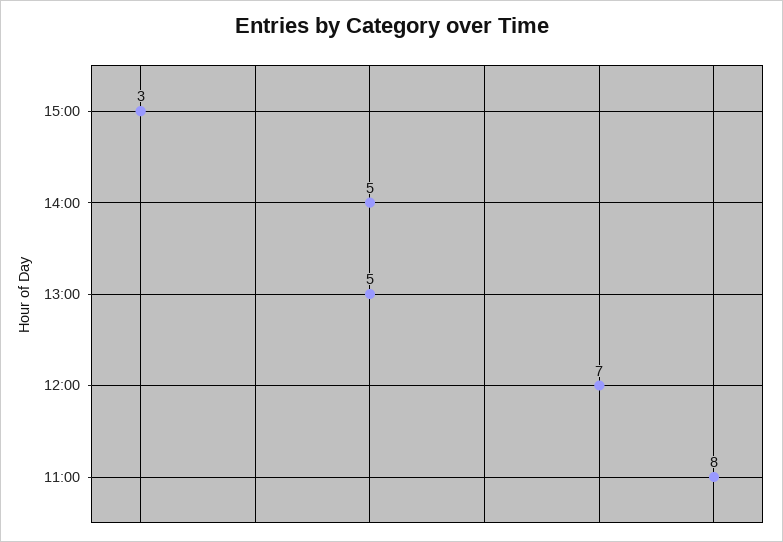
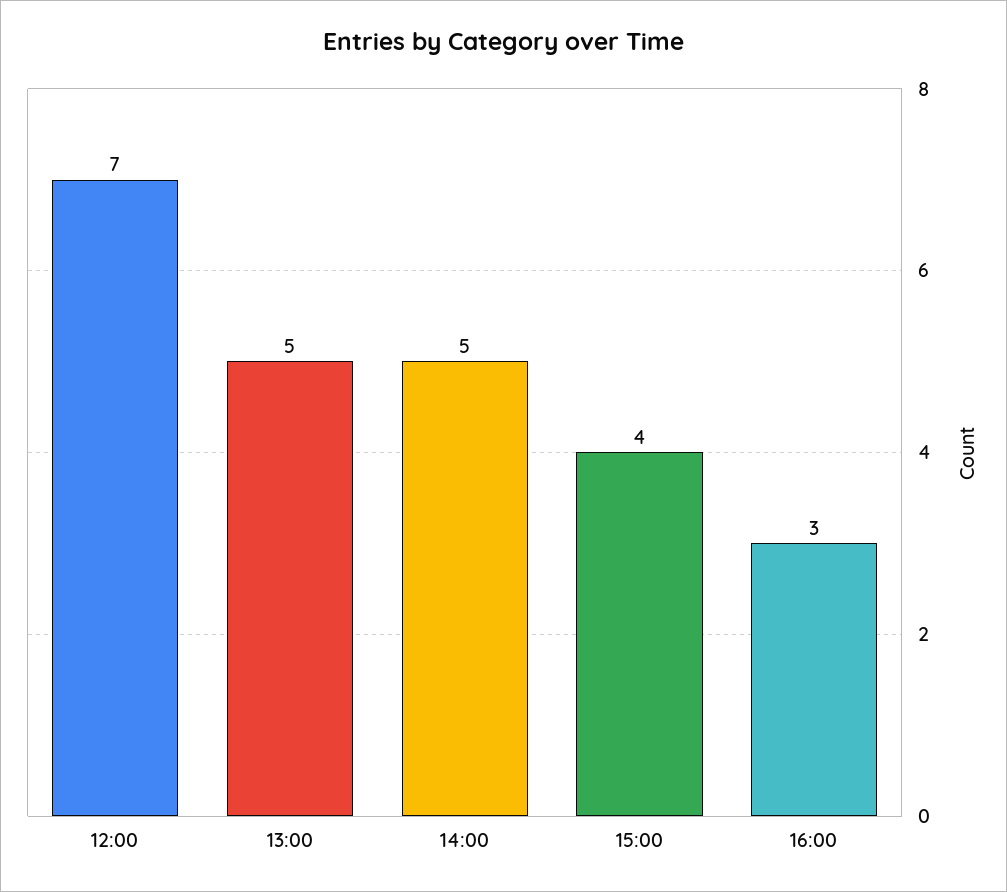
15:00: 3 -> 4
11:00: 8 -> none
16:00: none -> 3

